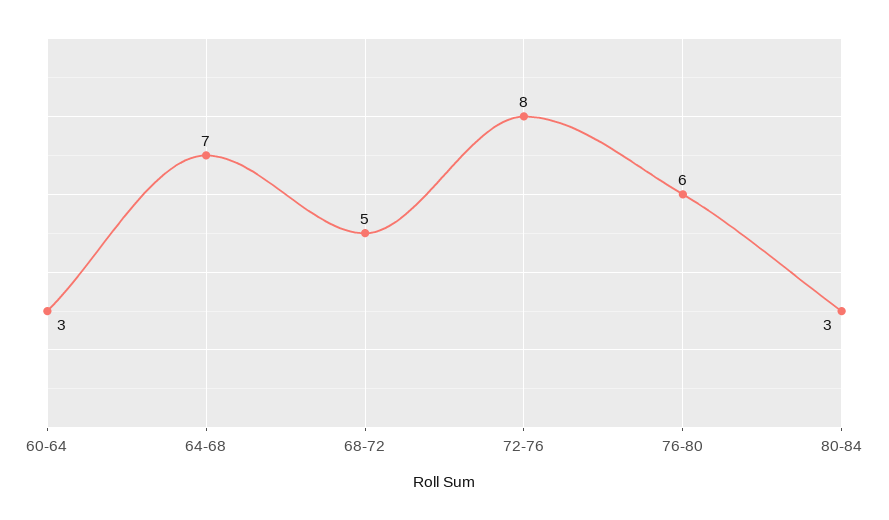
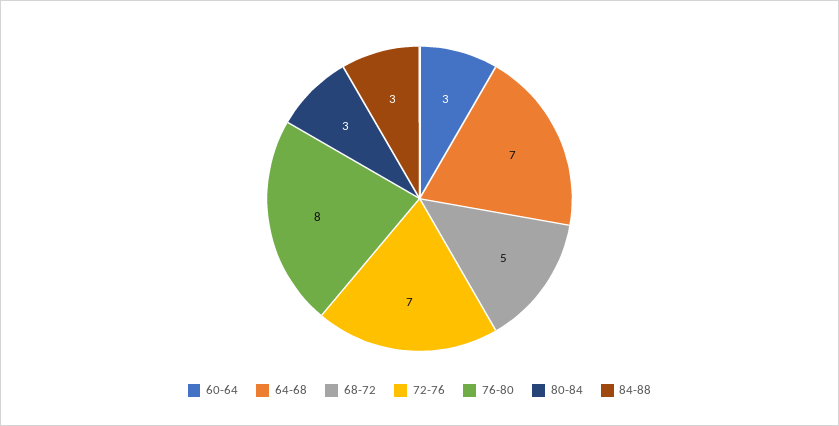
72-76: 8 -> 7
76-80: 6 -> 8
84-88: none -> 3

